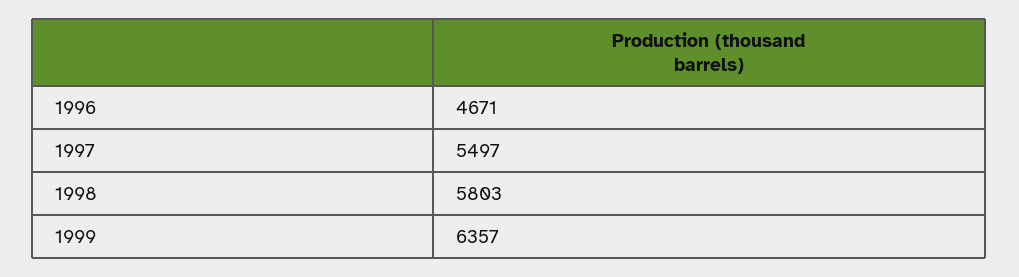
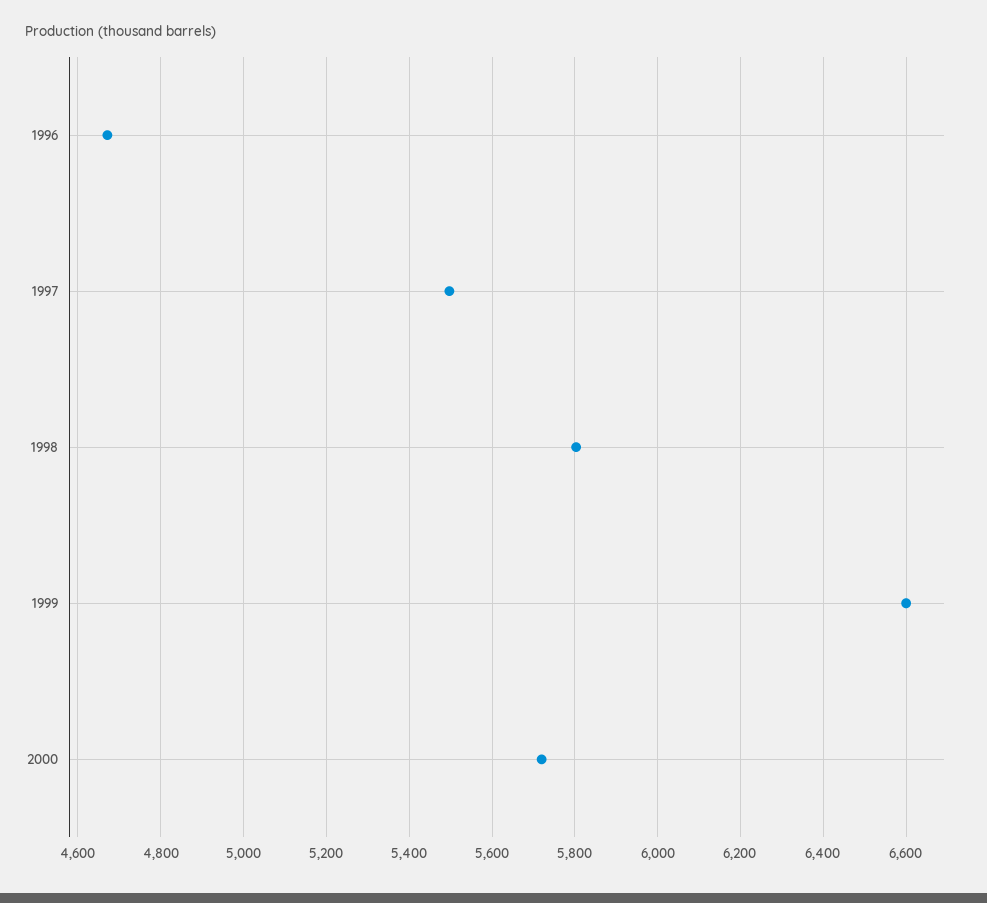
1999: 6357 -> 6600
2000: none -> 5720

